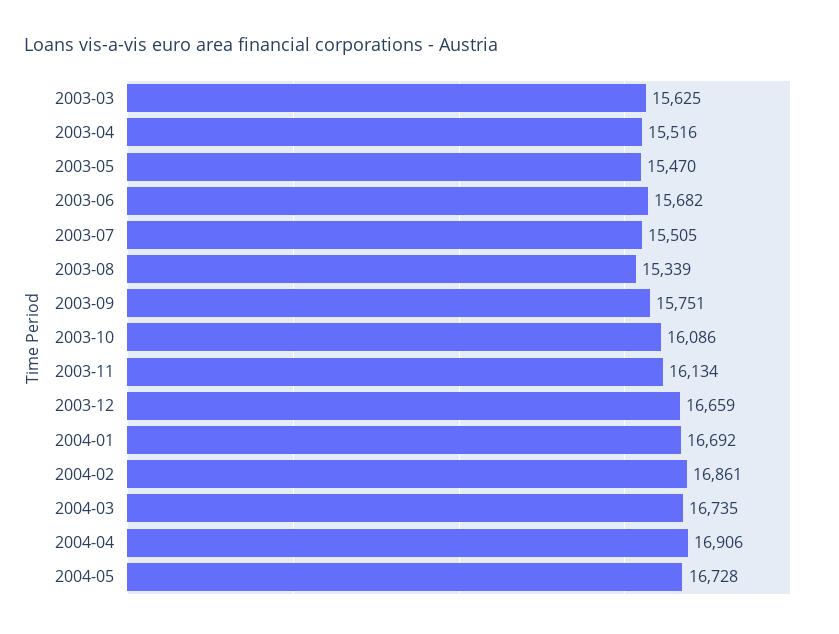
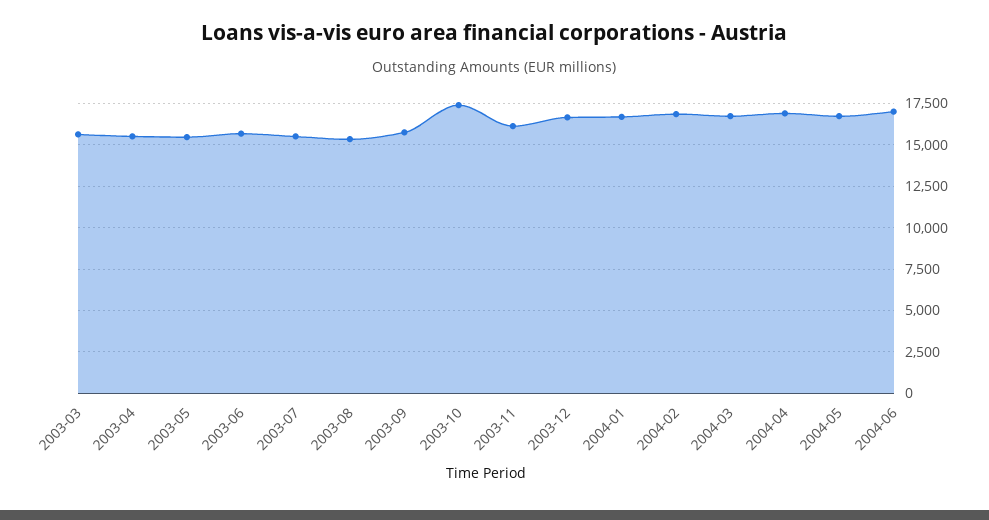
2003-10: 16086 -> 17500
2004-06: none -> 17000

